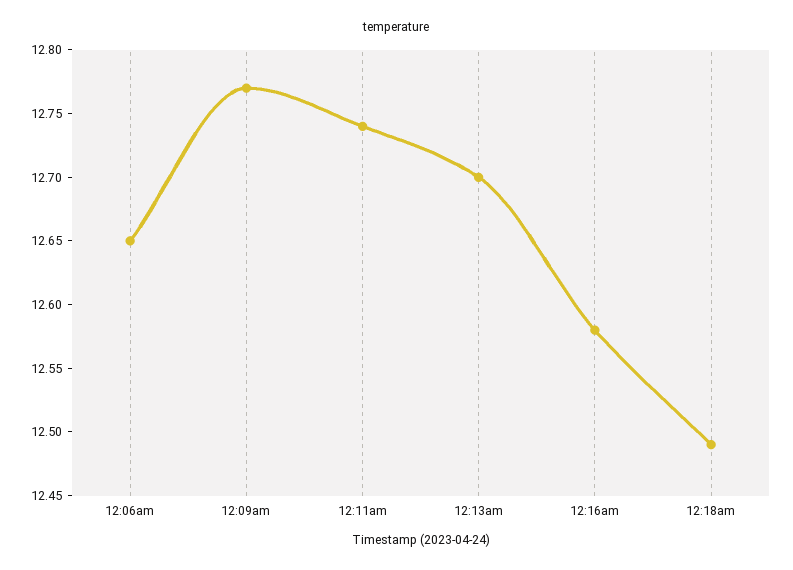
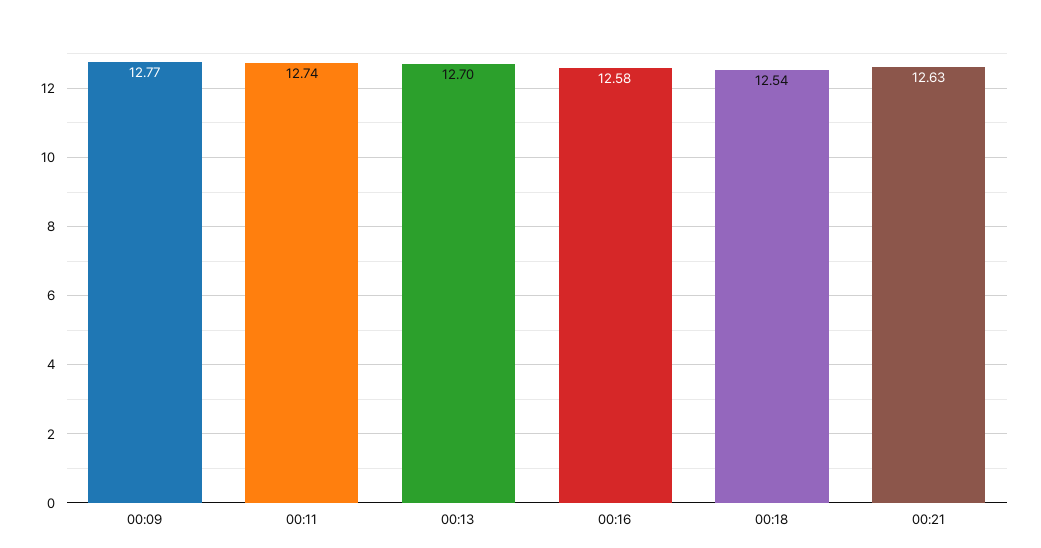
12:06am: 12.65 -> none
12:18am: 12.49 -> 12.54
00:21: none -> 12.63

